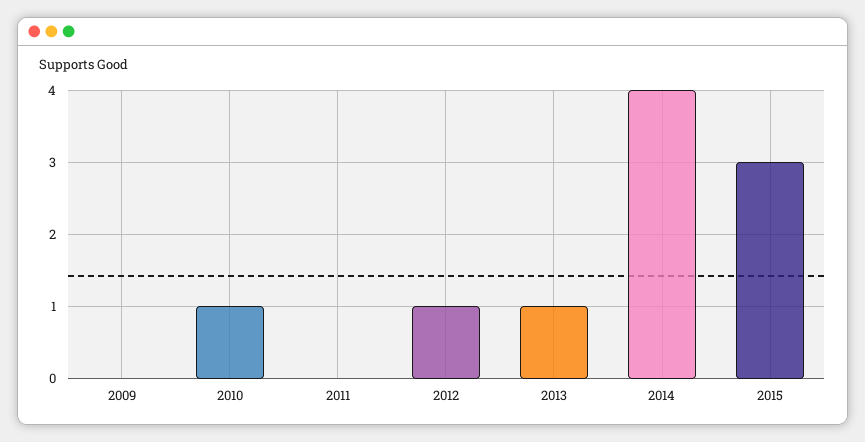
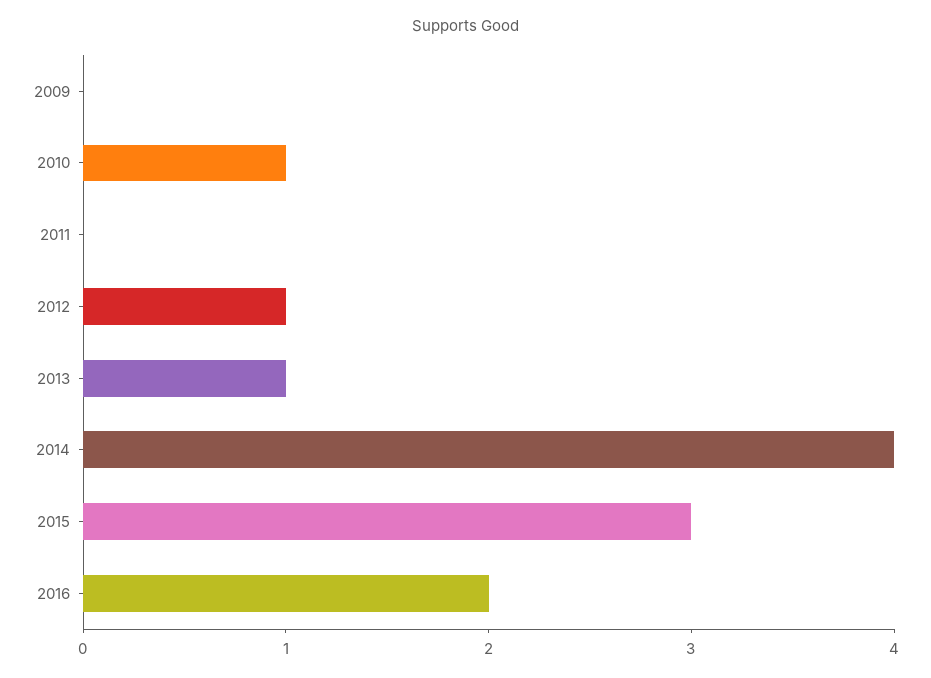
2016: none -> 2

